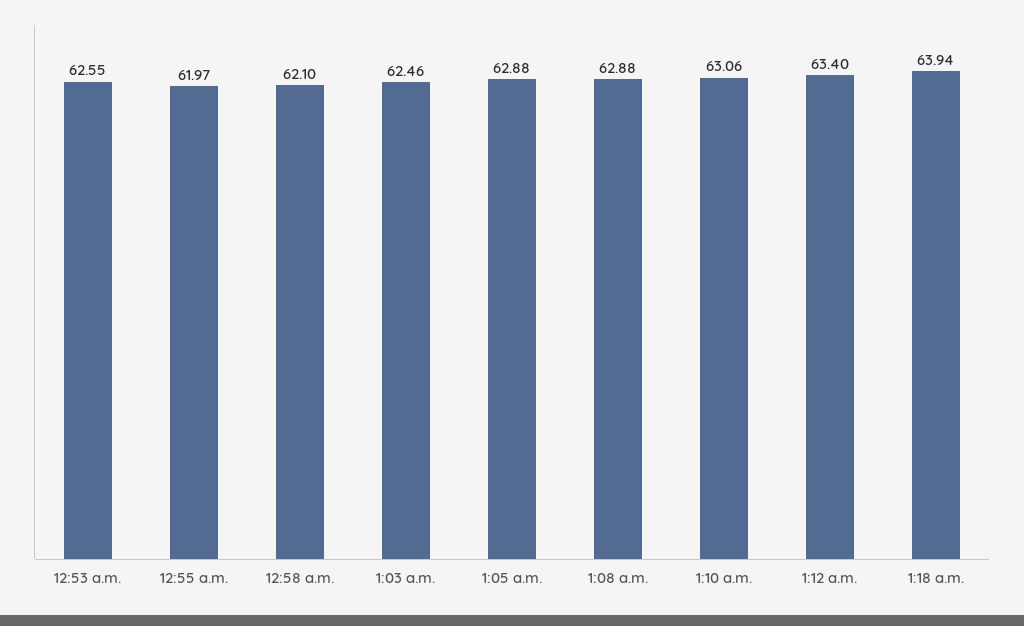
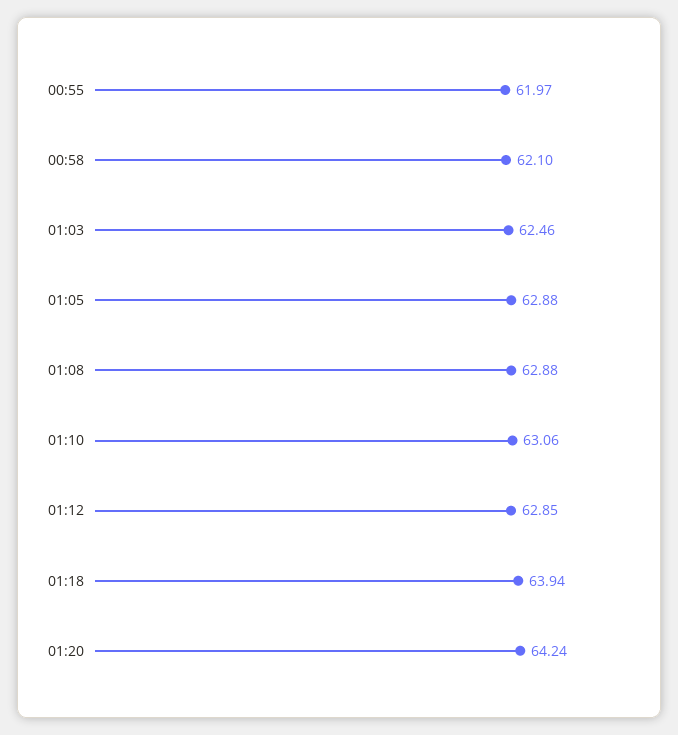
12:53 a.m.: 62.55 -> none
1:12 a.m.: 63.4 -> 62.85
01:20: none -> 64.24

